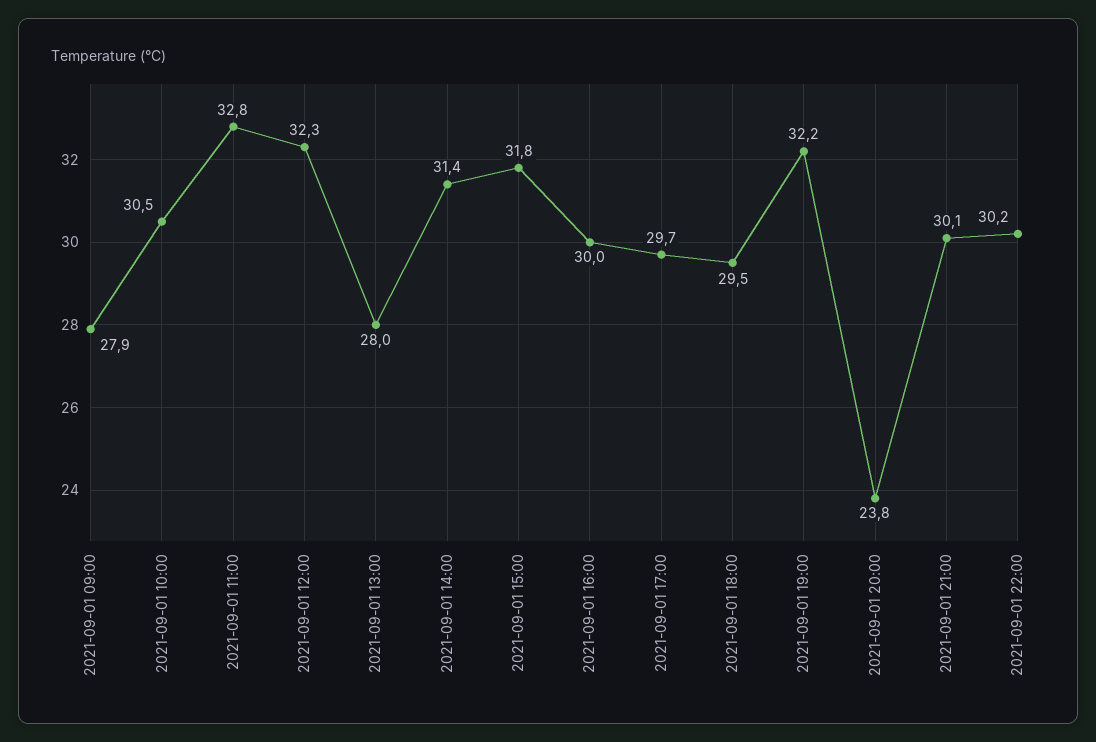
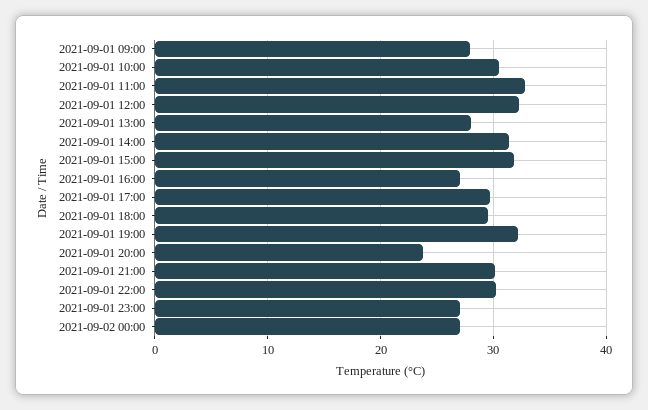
2021-09-01 16:00: 30 -> 27
2021-09-01 23:00: none -> 27
2021-09-02 00:00: none -> 27

